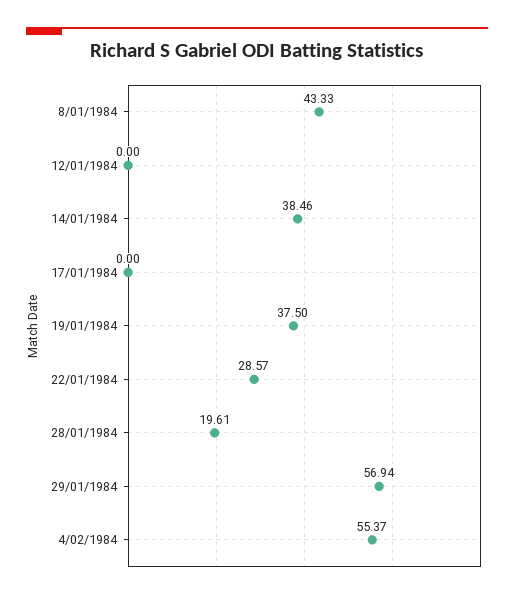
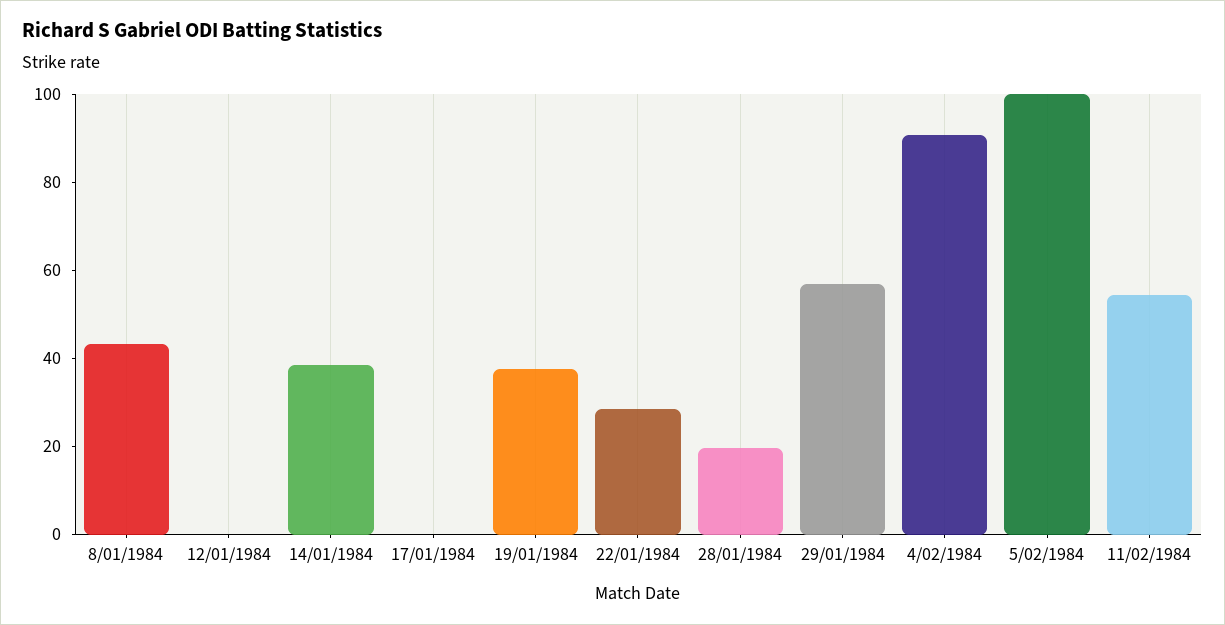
4/02/1984: 55.37 -> 90
5/02/1984: none -> 100
11/02/1984: none -> 55

